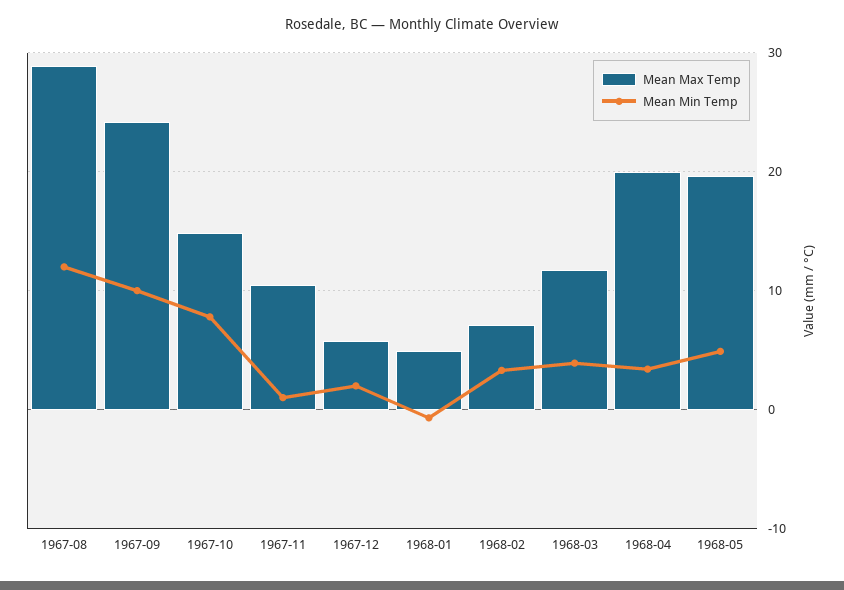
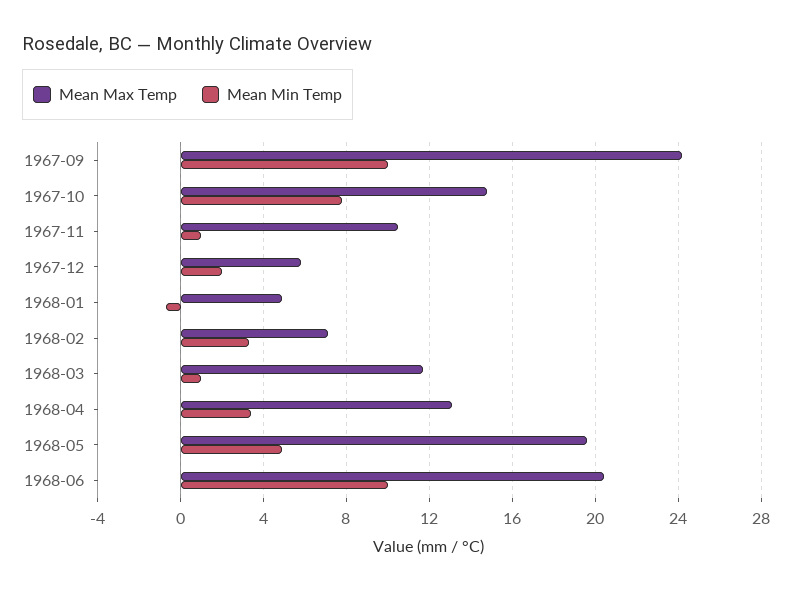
Mean Max Temp, 1967-08: 29 -> none
Mean Min Temp, 1967-08: 12 -> none
Mean Min Temp, 1968-03: 4 -> 1
Mean Max Temp, 1968-04: 20 -> 13
Mean Max Temp, 1968-06: none -> 20.5
Mean Min Temp, 1968-06: none -> 10

